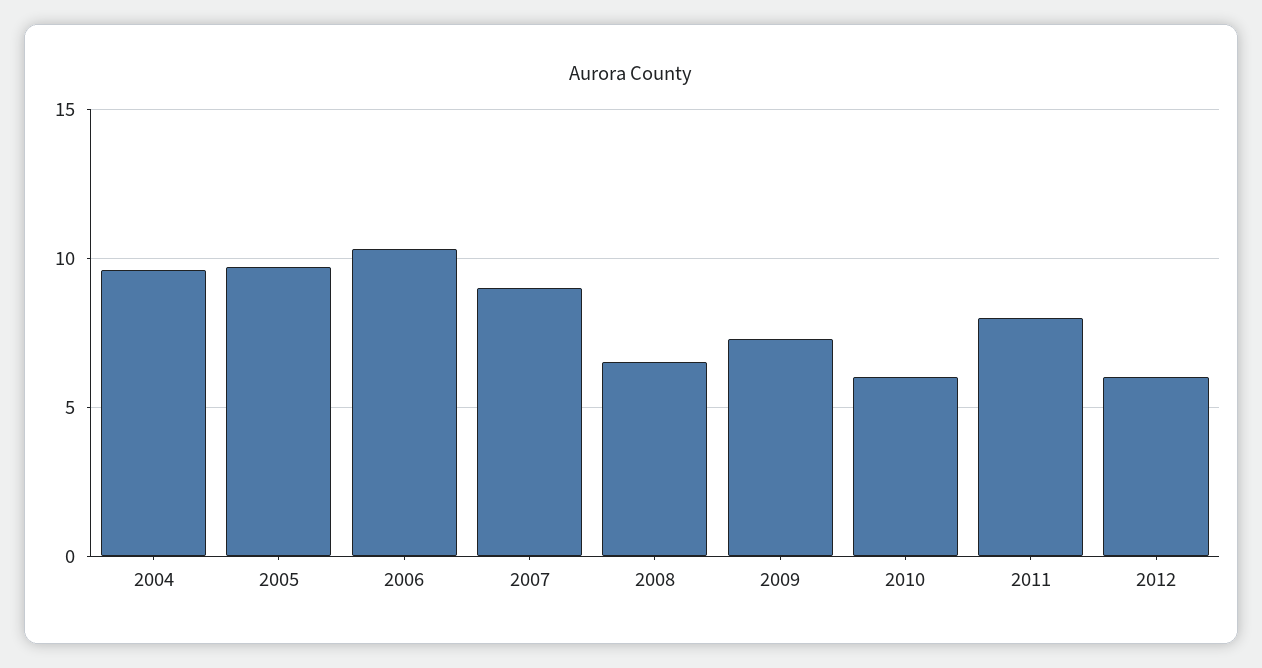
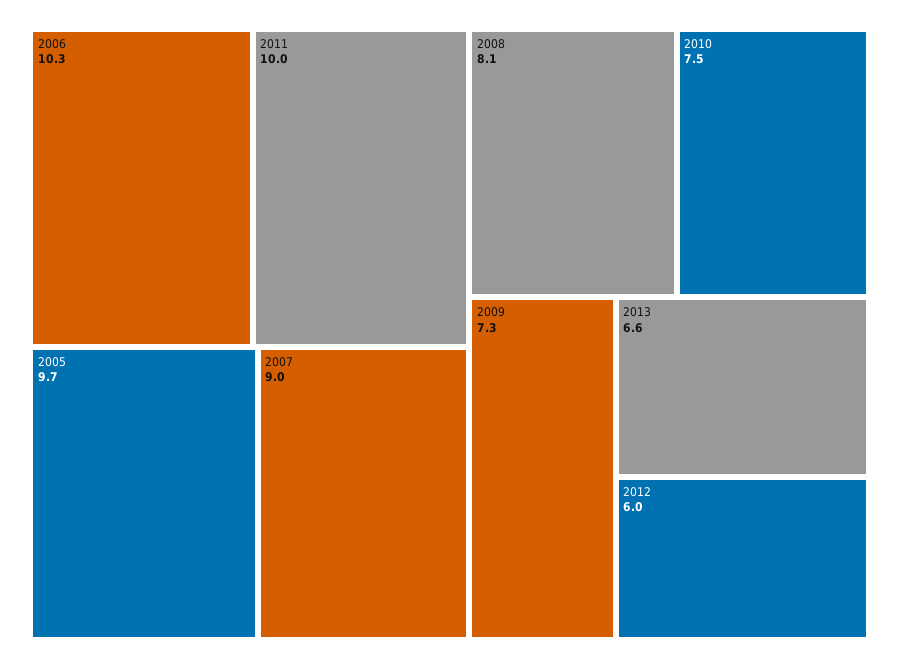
2004: 9.5 -> none
2008: 6.5 -> 8.1
2010: 6 -> 7.5
2011: 8 -> 10
2013: none -> 6.6

